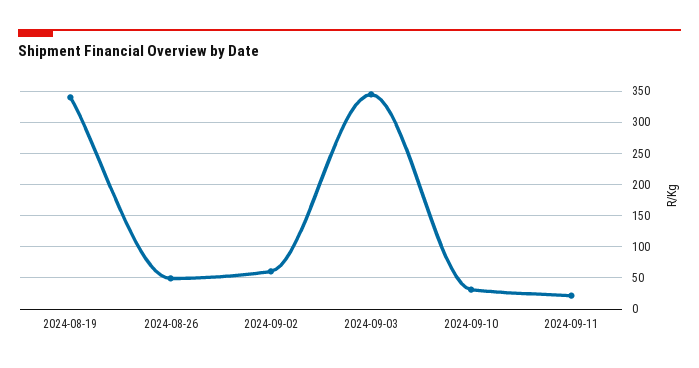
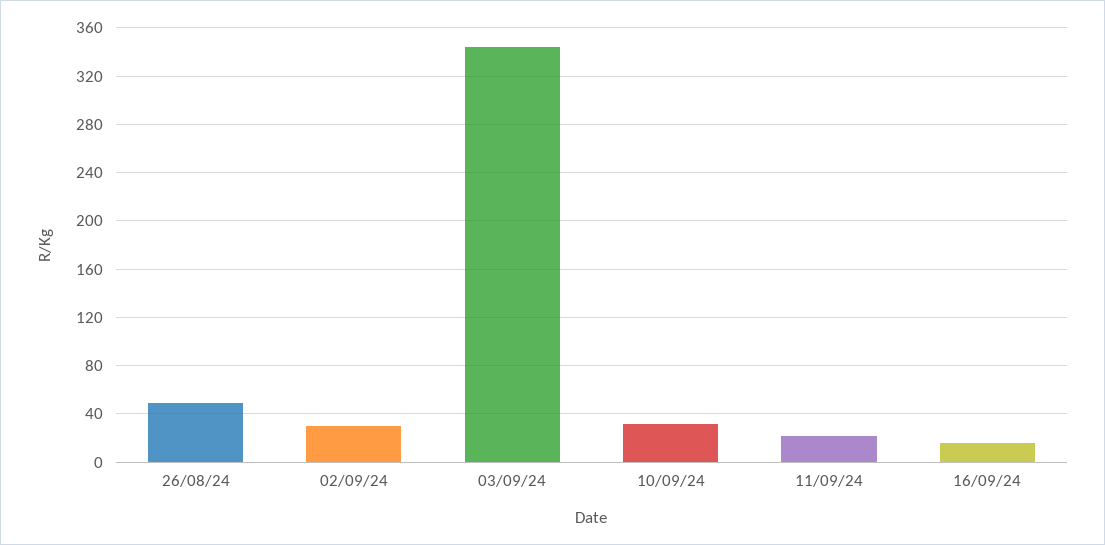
2024-08-19: 340 -> none
2024-09-02: 60 -> 30
16/09/24: none -> 15

